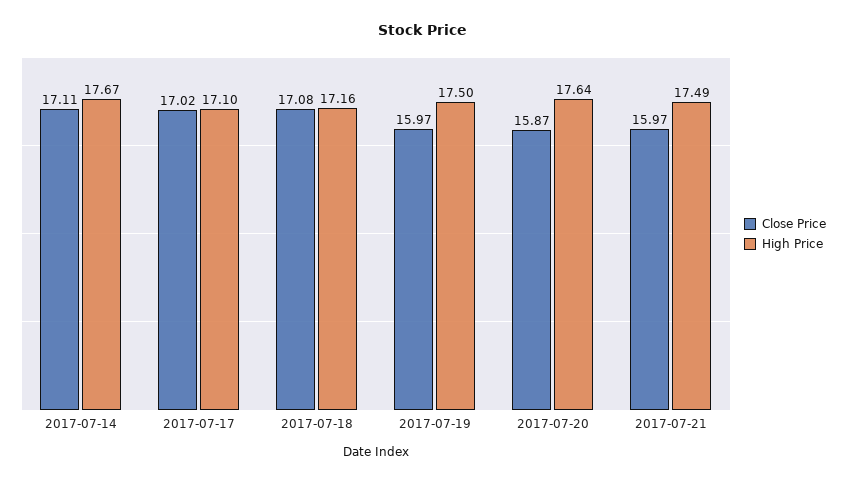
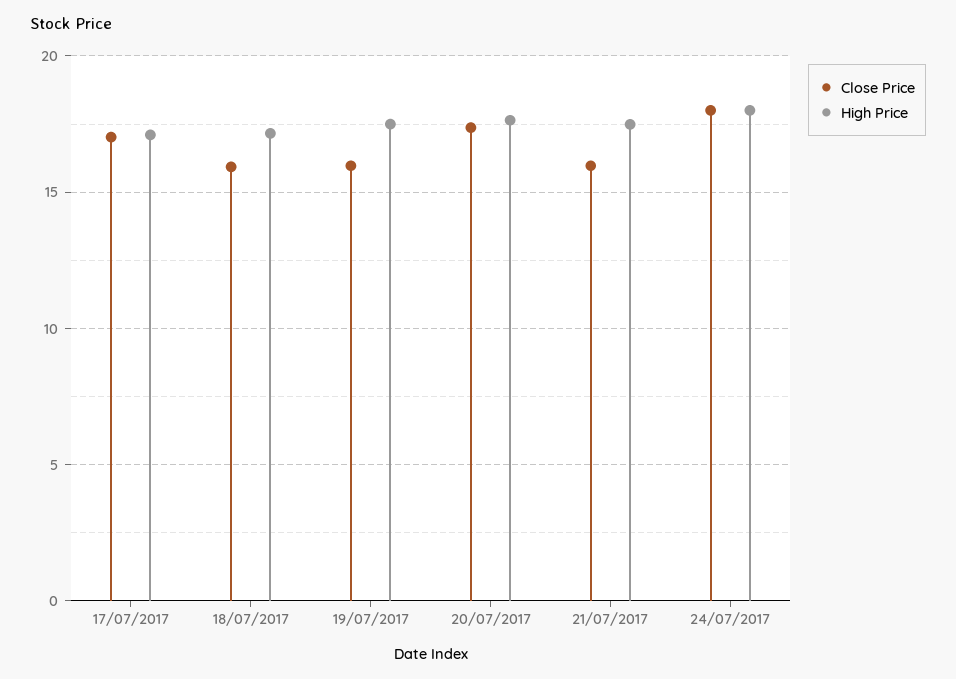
Close Price, 2017-07-14: 17.11 -> none
High Price, 2017-07-14: 17.67 -> none
Close Price, 2017-07-18: 17.08 -> 16
Close Price, 2017-07-20: 15.87 -> 17.5
Close Price, 24/07/2017: none -> 18
High Price, 24/07/2017: none -> 18

